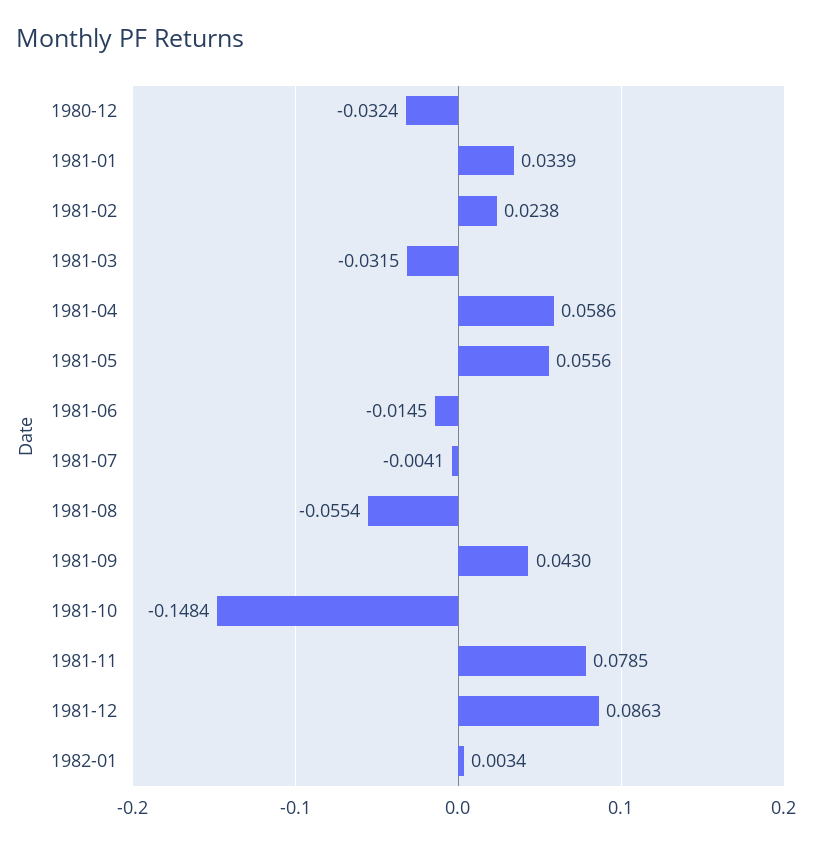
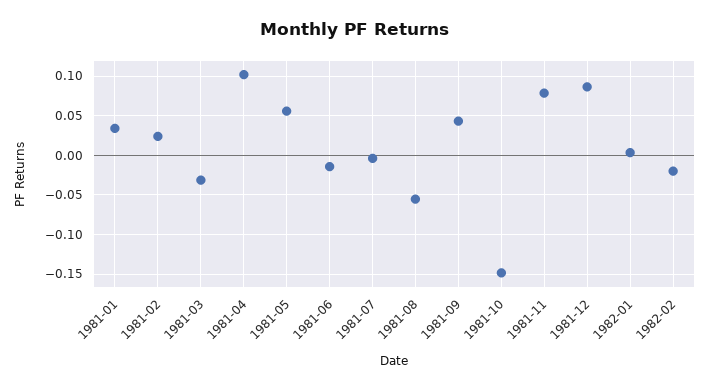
1980-12: -0.0324 -> none
1981-04: 0.0586 -> 0.1
1982-02: none -> -0.02

